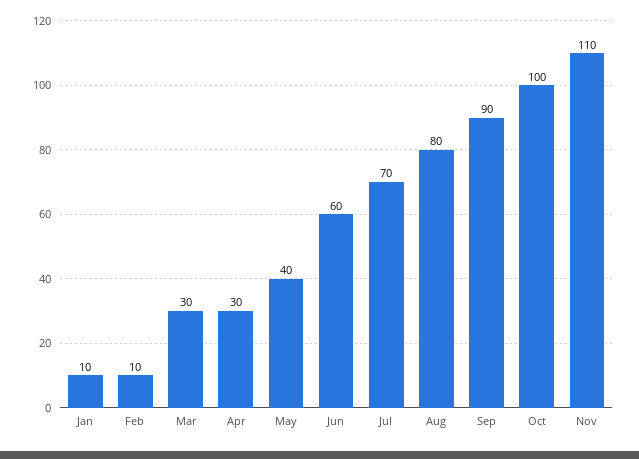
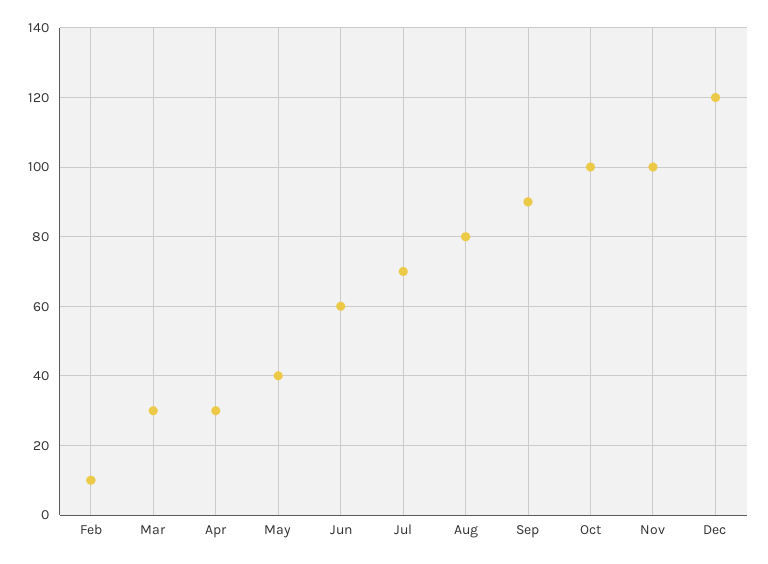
Jan: 10 -> none
Nov: 110 -> 100
Dec: none -> 120

